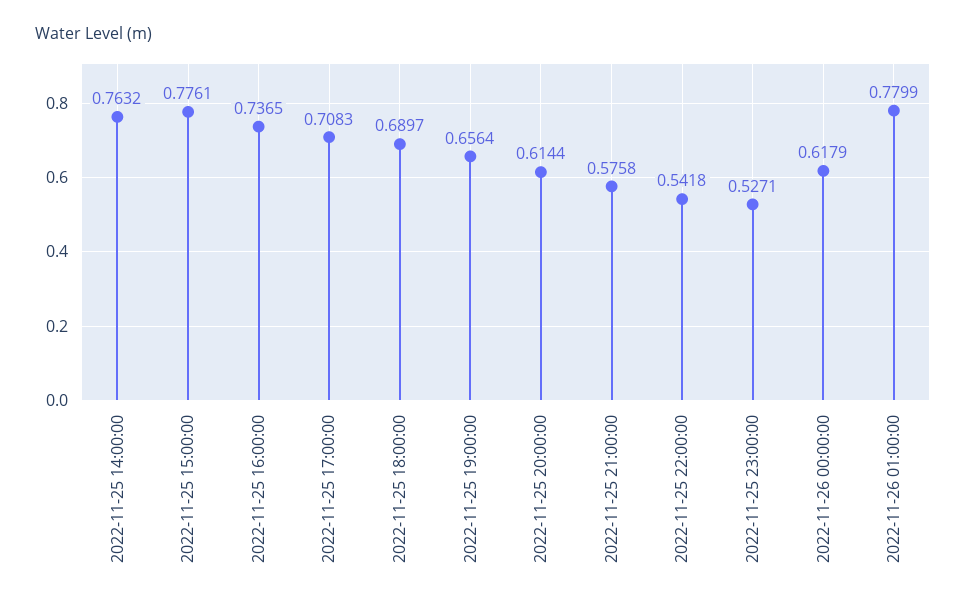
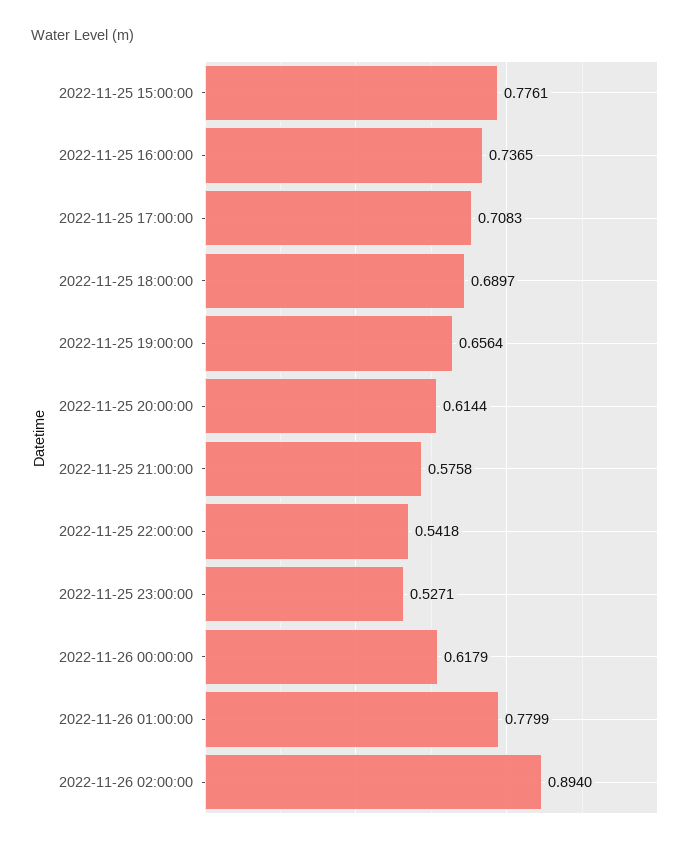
2022-11-25 14:00:00: 0.7632 -> none
2022-11-26 02:00:00: none -> 0.894

